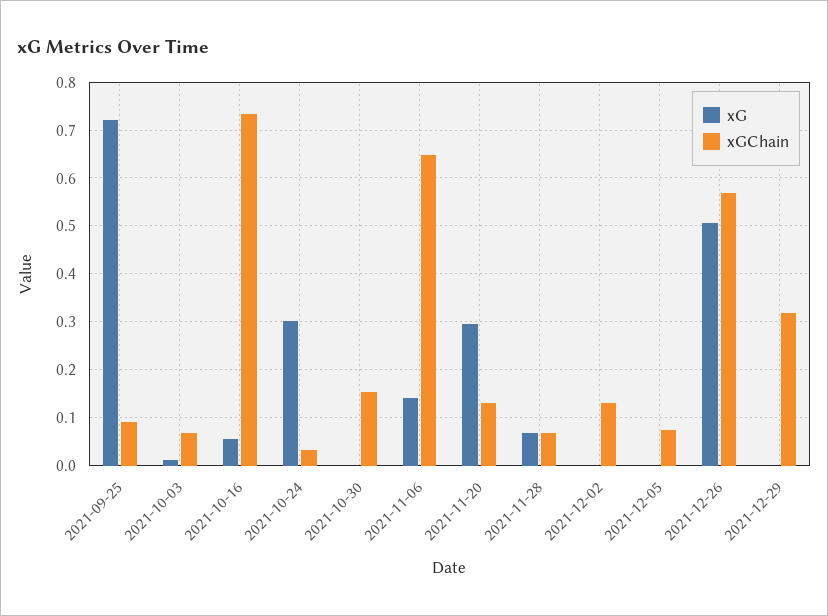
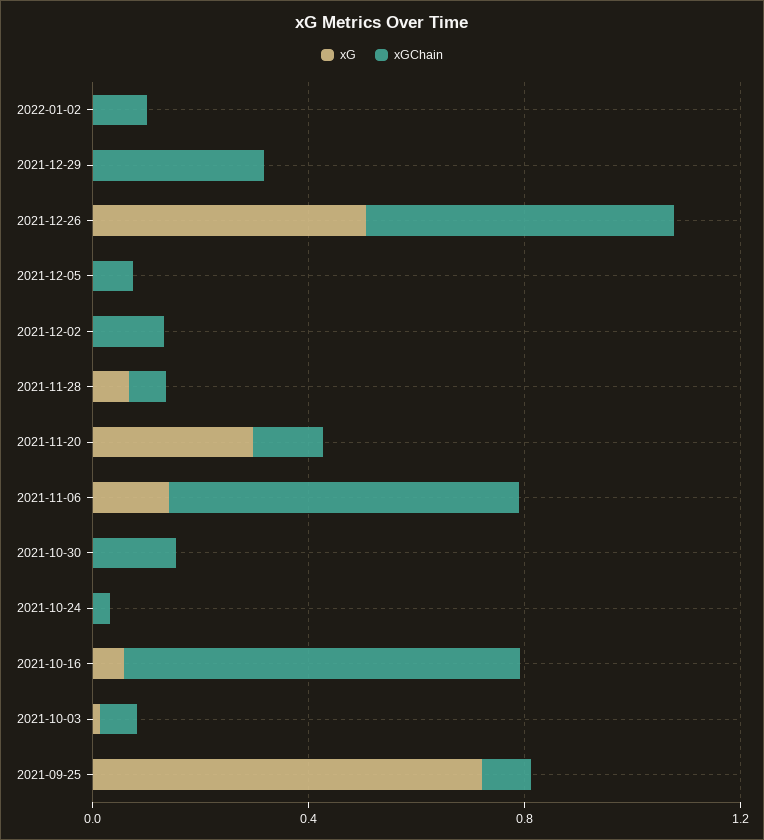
xG, 2021-10-24: 0.3 -> 0
xG, 2022-01-02: none -> 0
xGChain, 2022-01-02: none -> 0.1

